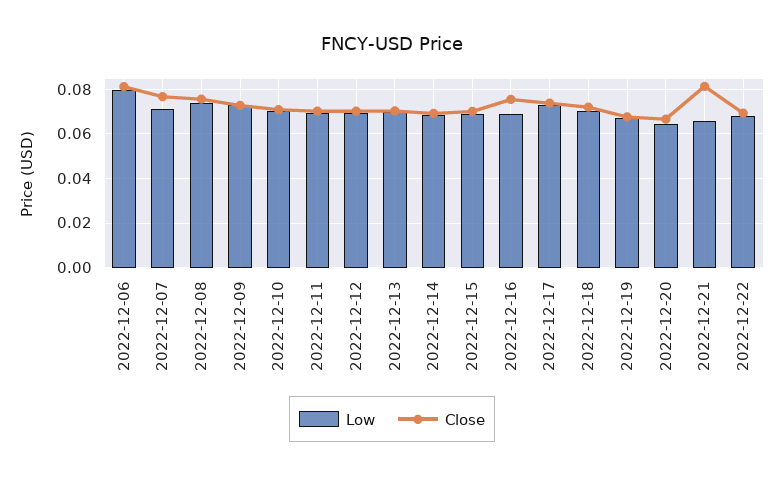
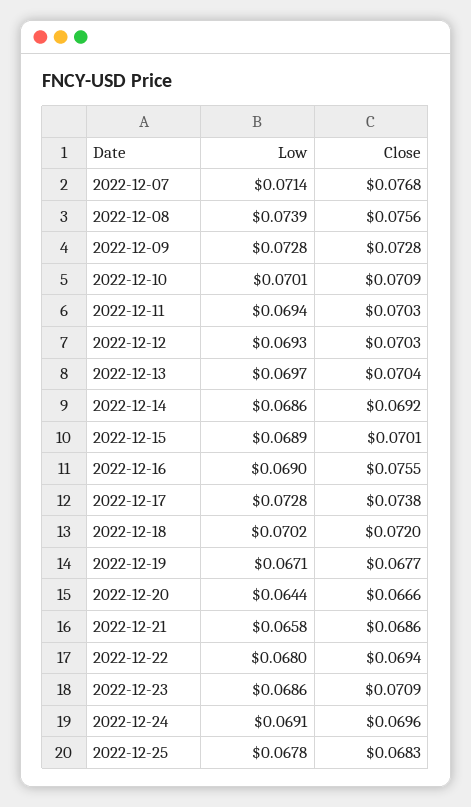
Low, 2022-12-06: 0.08 -> none
Close, 2022-12-06: 0.08 -> none
Close, 2022-12-21: 0.08 -> 0.0686
Low, 2022-12-23: none -> 0.0686
Close, 2022-12-23: none -> 0.0709
Low, 2022-12-24: none -> 0.0691
Close, 2022-12-24: none -> 0.0696
Low, 2022-12-25: none -> 0.0678
Close, 2022-12-25: none -> 0.0683

